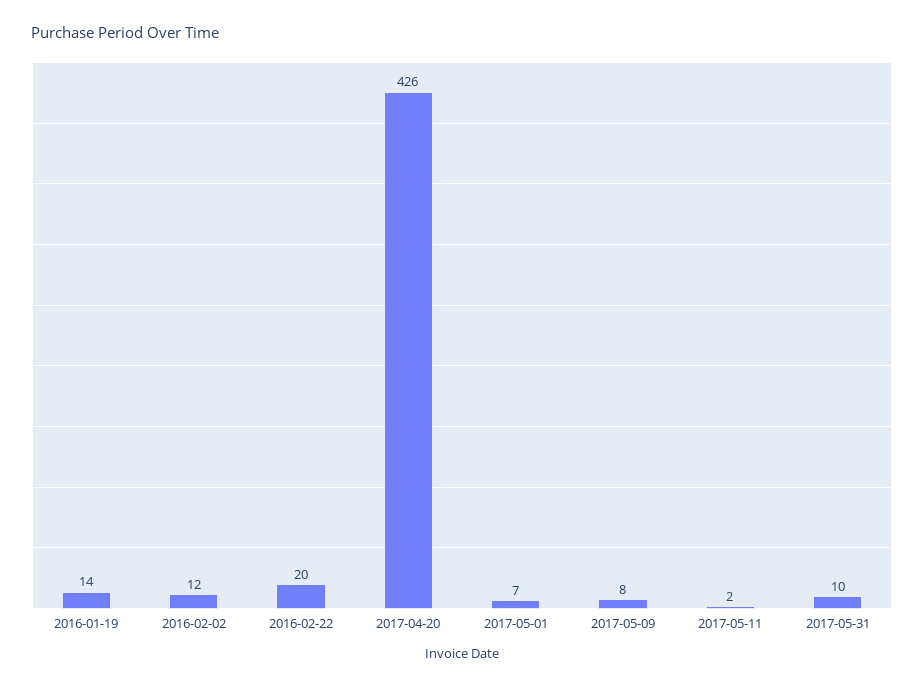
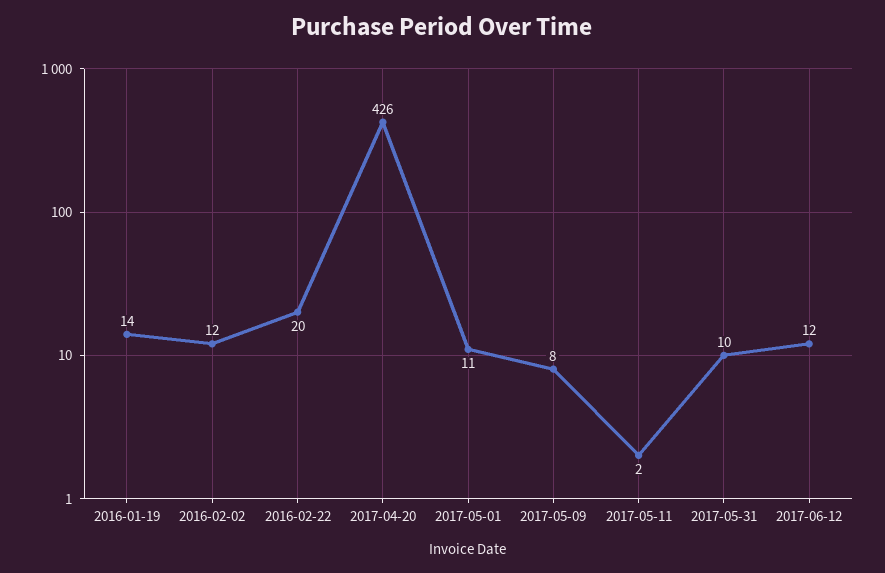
2017-05-01: 7 -> 11
2017-06-12: none -> 12

